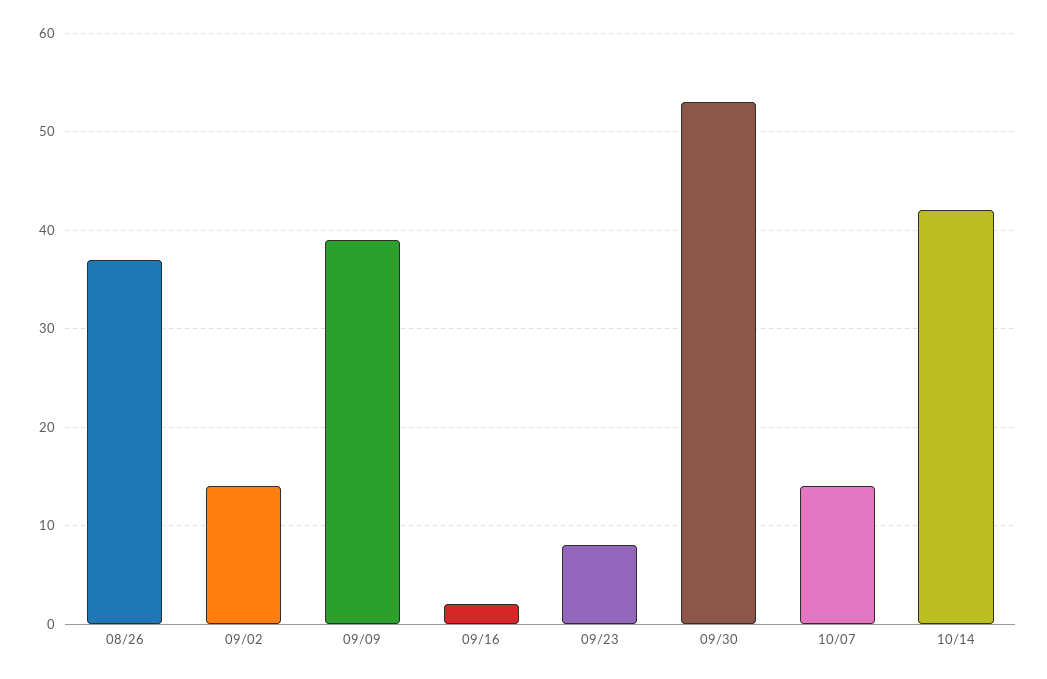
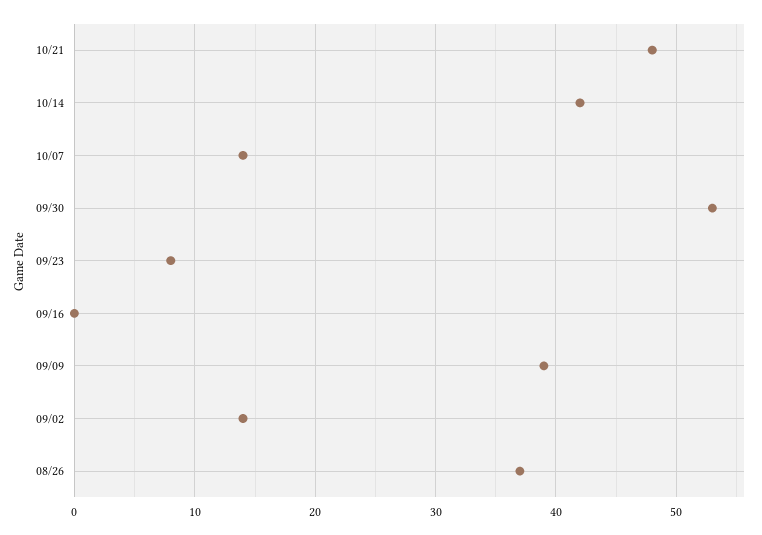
09/16: 2 -> 0
10/21: none -> 48

